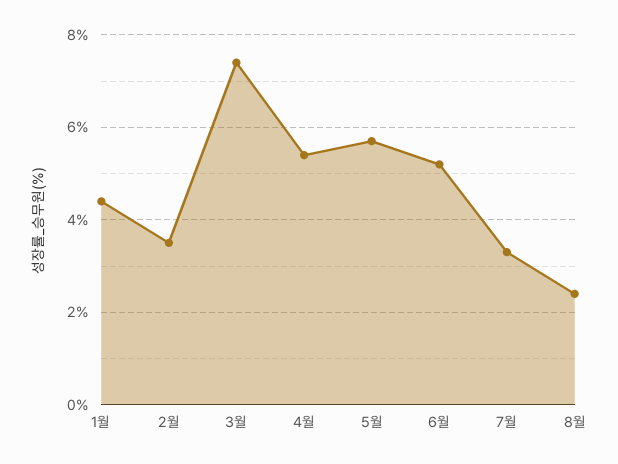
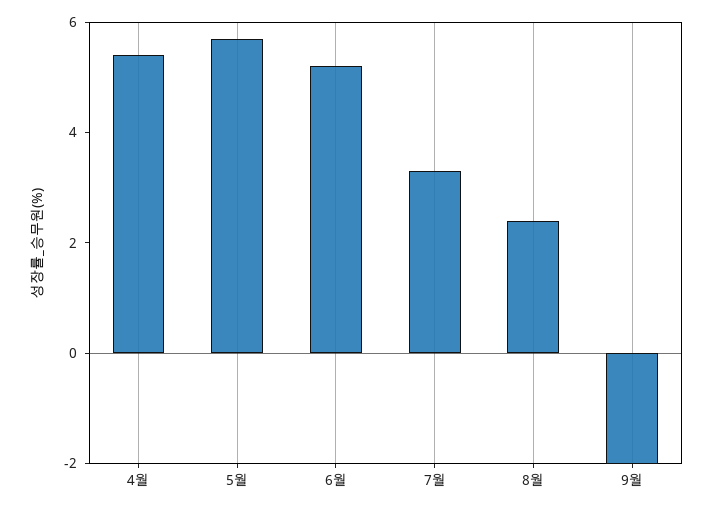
1월: 4.5 -> none
2월: 3.5 -> none
3월: 7.5 -> none
9월: none -> -2

